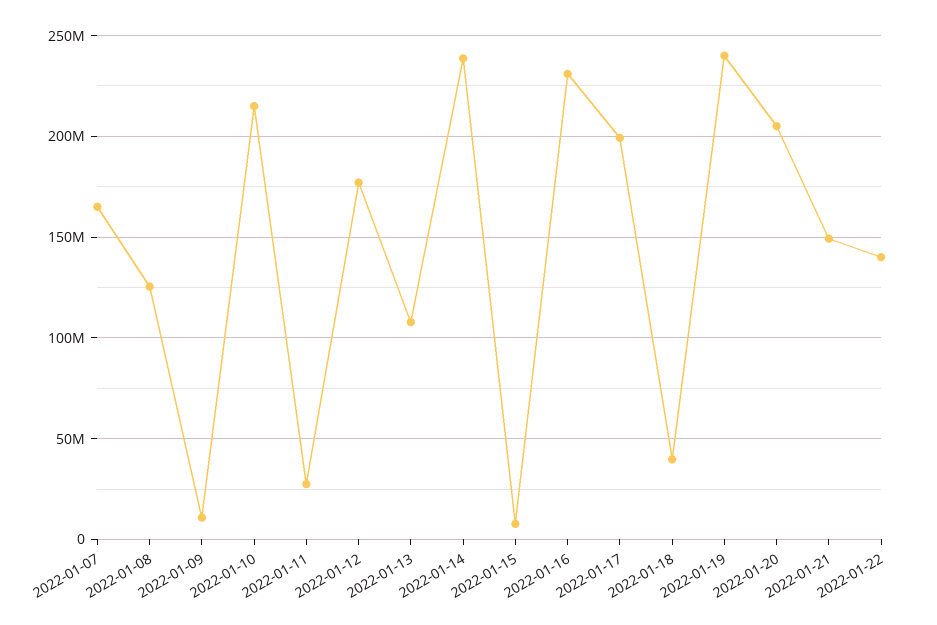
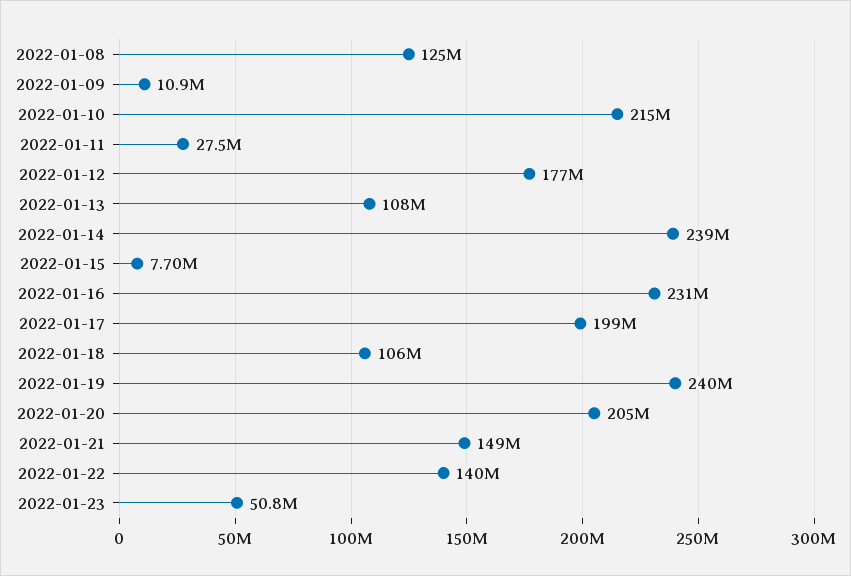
2022-01-07: 165000000 -> none
2022-01-18: 40000000 -> 106000000
2022-01-23: none -> 50800000

